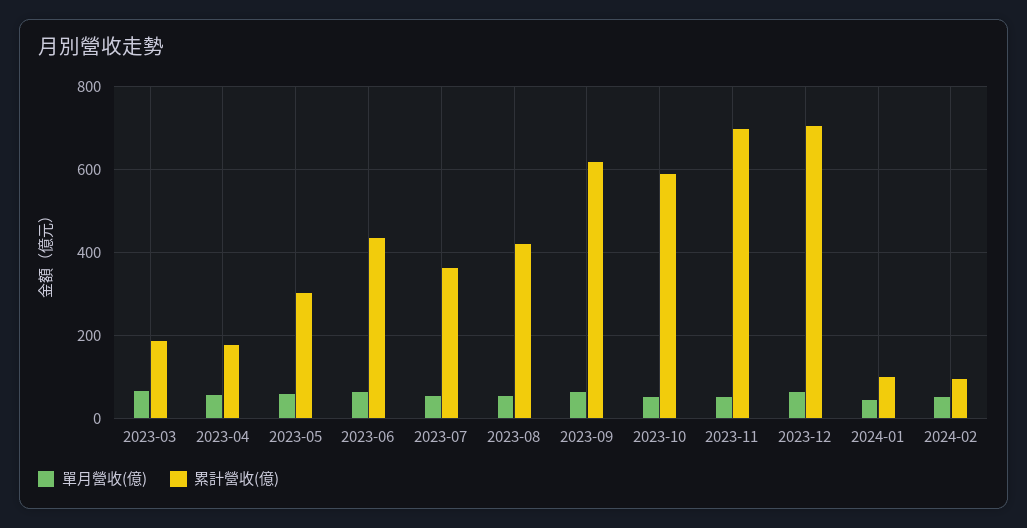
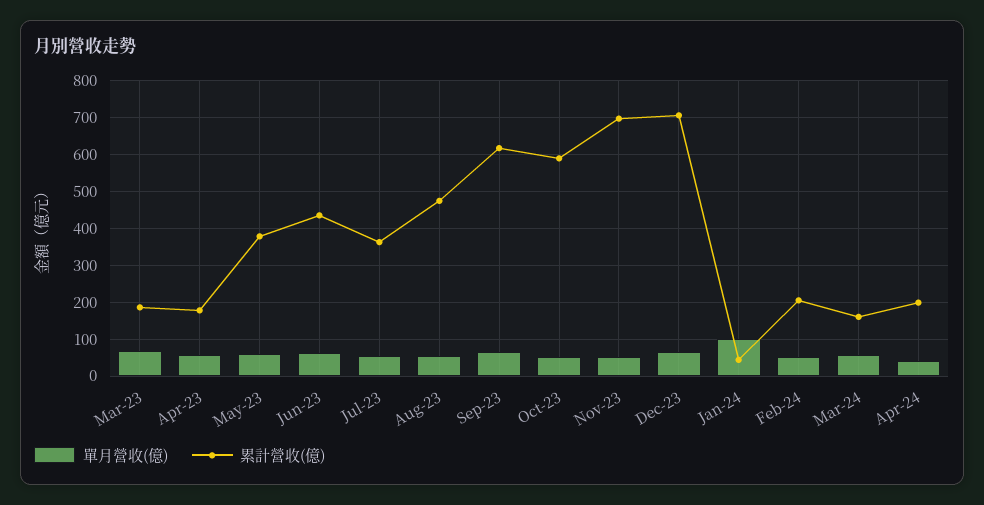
累計營收(億), 2023-05: 300 -> 380
累計營收(億), 2023-08: 420 -> 480
單月營收(億), 2024-01: 40 -> 100
累計營收(億), 2024-01: 100 -> 40
累計營收(億), 2024-02: 100 -> 200
單月營收(億), Mar-24: none -> 60
累計營收(億), Mar-24: none -> 160
單月營收(億), Apr-24: none -> 40
累計營收(億), Apr-24: none -> 200

